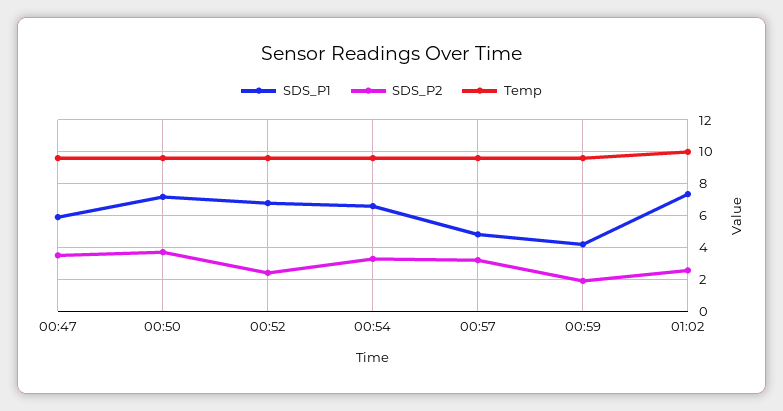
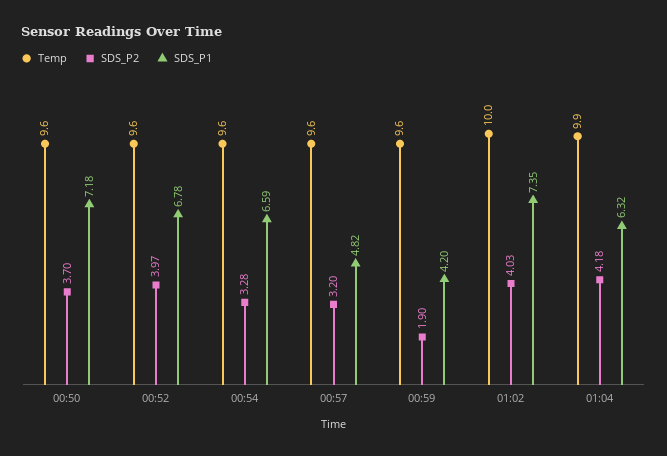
SDS_P1, 00:47: 6 -> none
SDS_P2, 00:47: 3.5 -> none
Temp, 00:47: 9.5 -> none
SDS_P2, 00:52: 2.5 -> 3.97
SDS_P2, 01:02: 2.5 -> 4.03
Temp, 01:04: none -> 9.9
SDS_P2, 01:04: none -> 4.18
SDS_P1, 01:04: none -> 6.32

